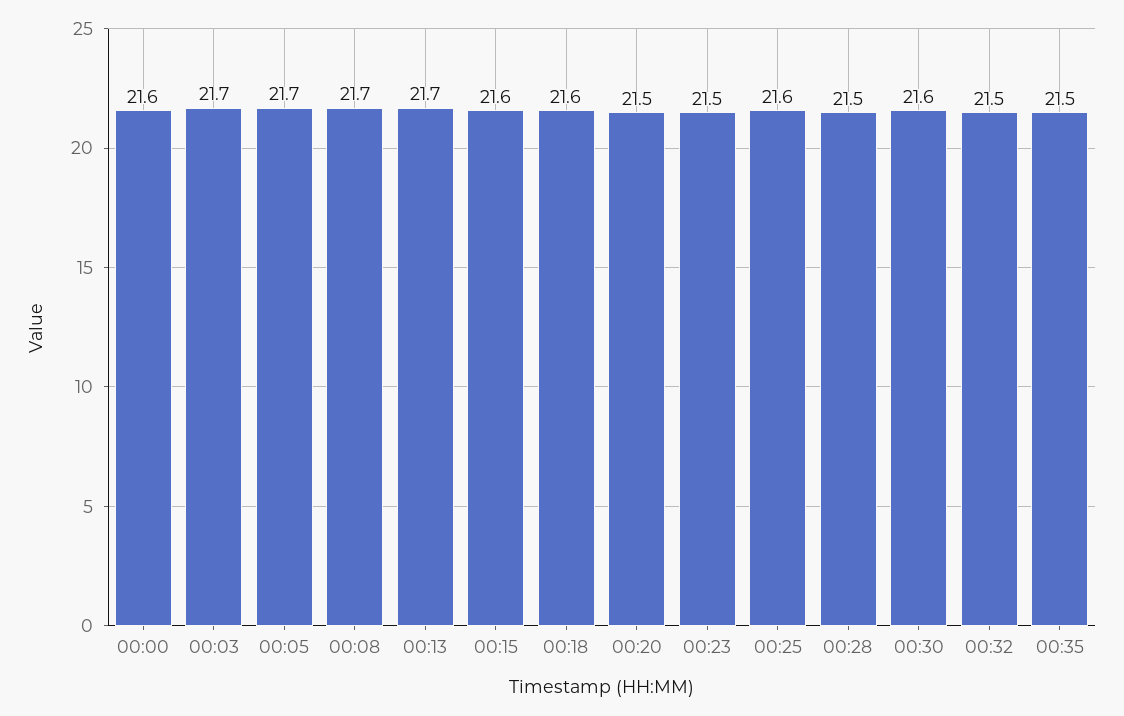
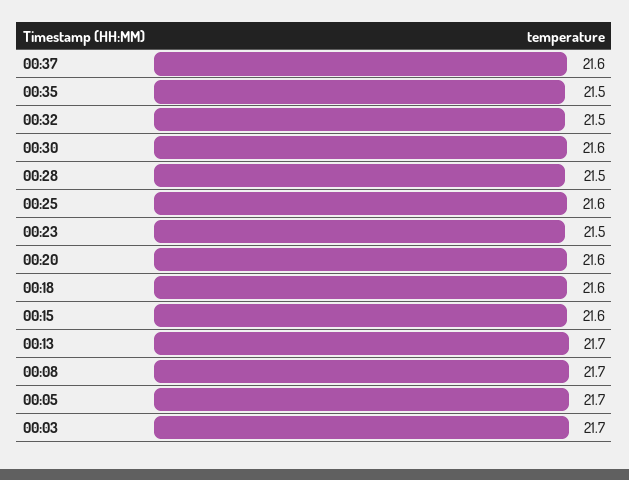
00:00: 21.6 -> none
00:20: 21.5 -> 21.6
00:37: none -> 21.6

